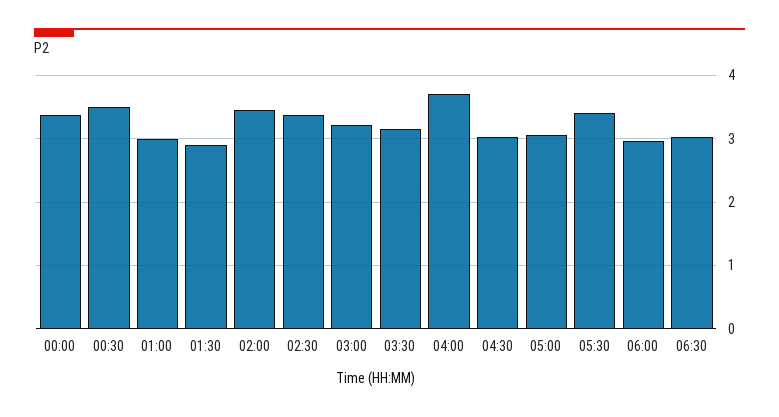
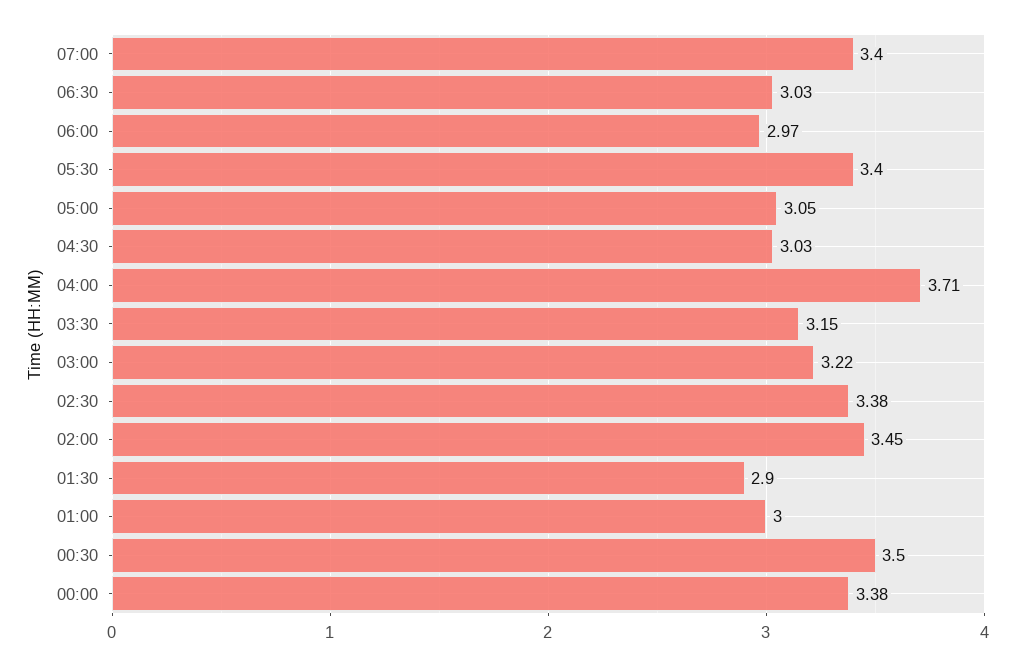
07:00: none -> 3.4

